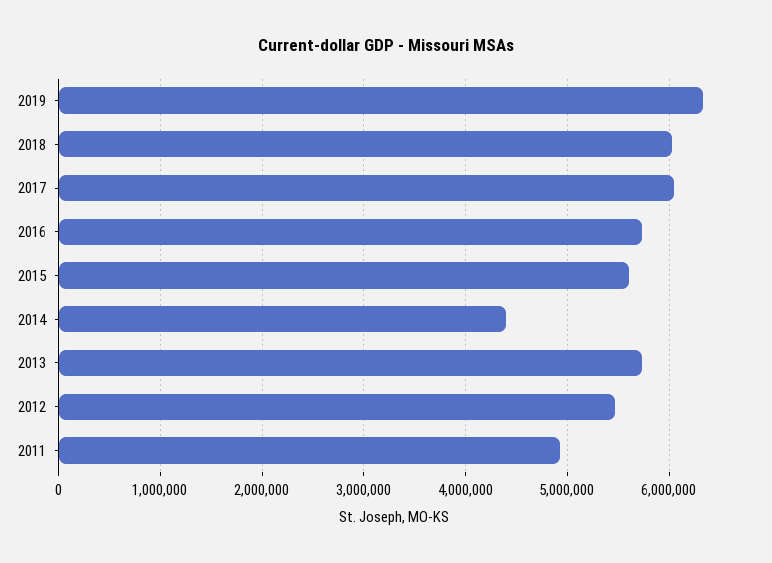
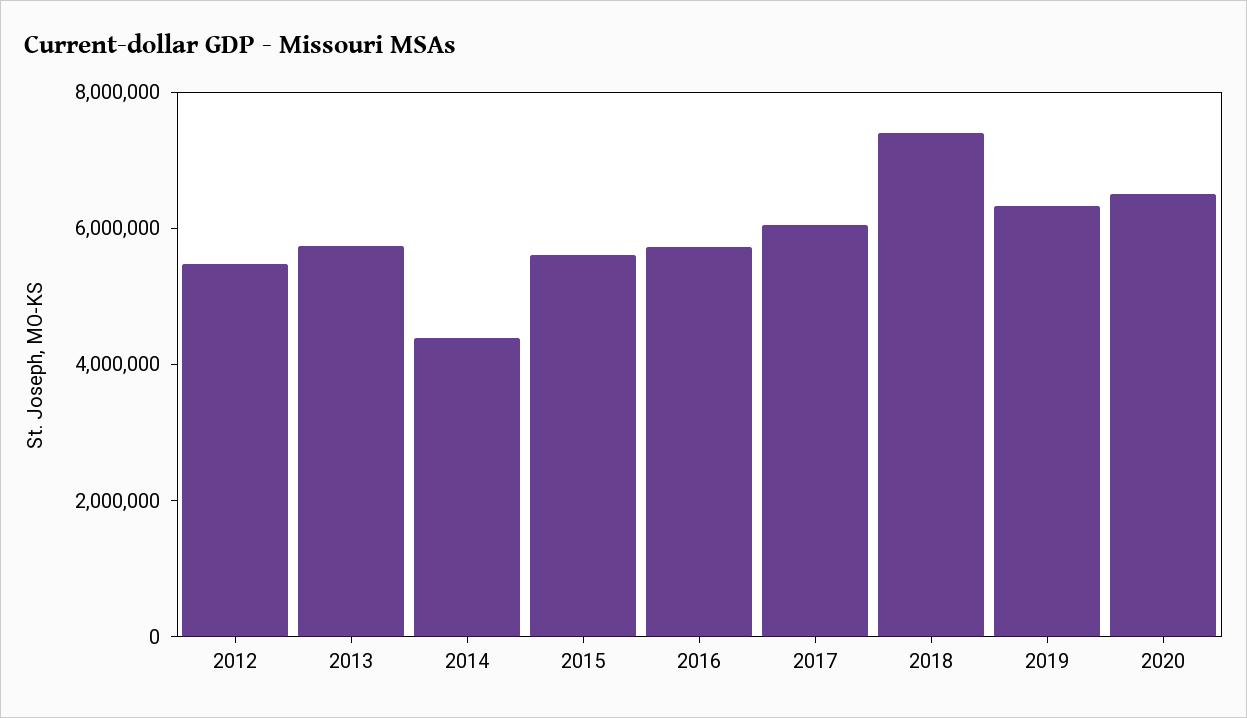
2018: 6000000 -> 7500000
2011: 4900000 -> none
2020: none -> 6500000

